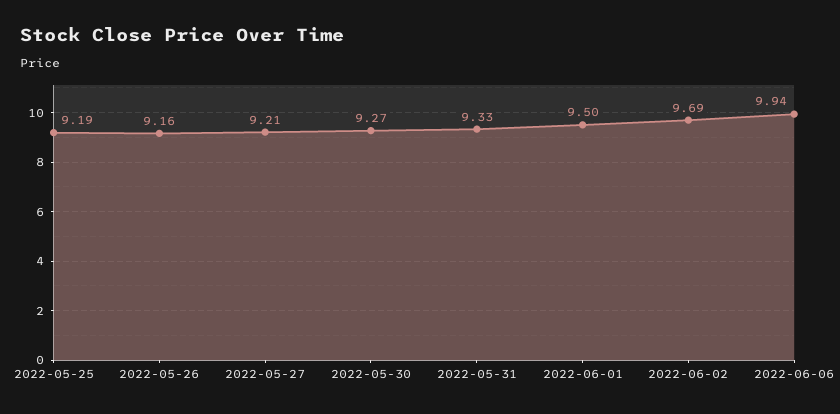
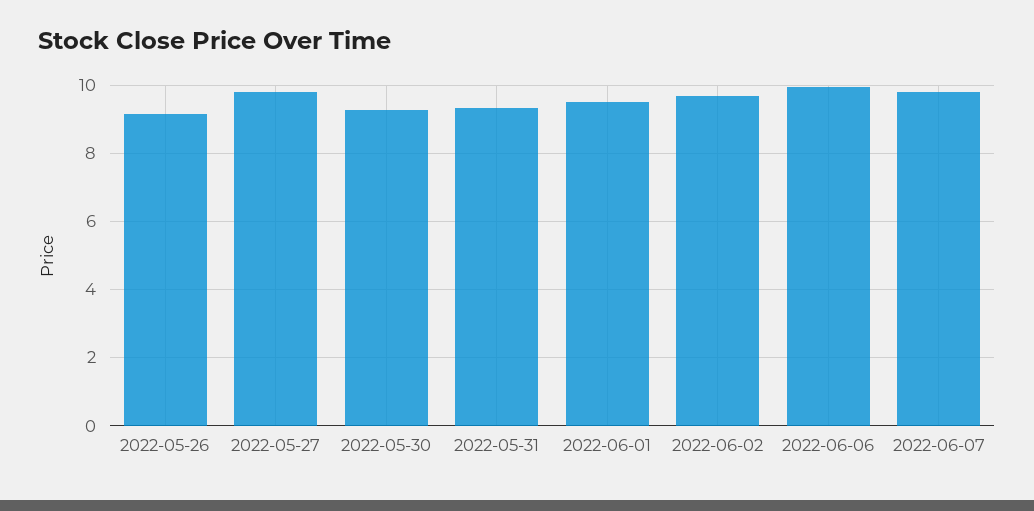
2022-05-25: 9.19 -> none
2022-05-27: 9.21 -> 9.8
2022-06-07: none -> 9.8

